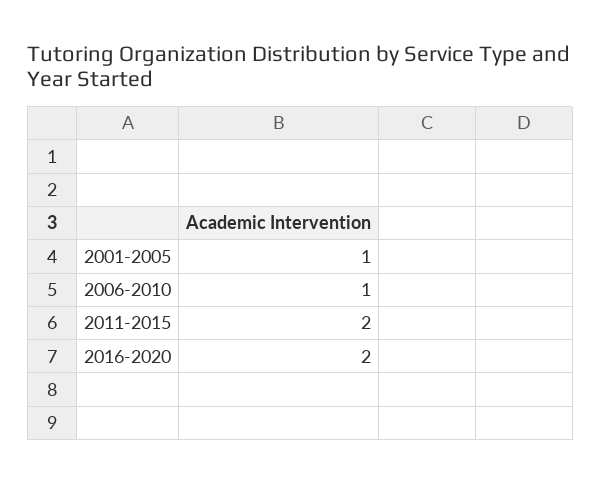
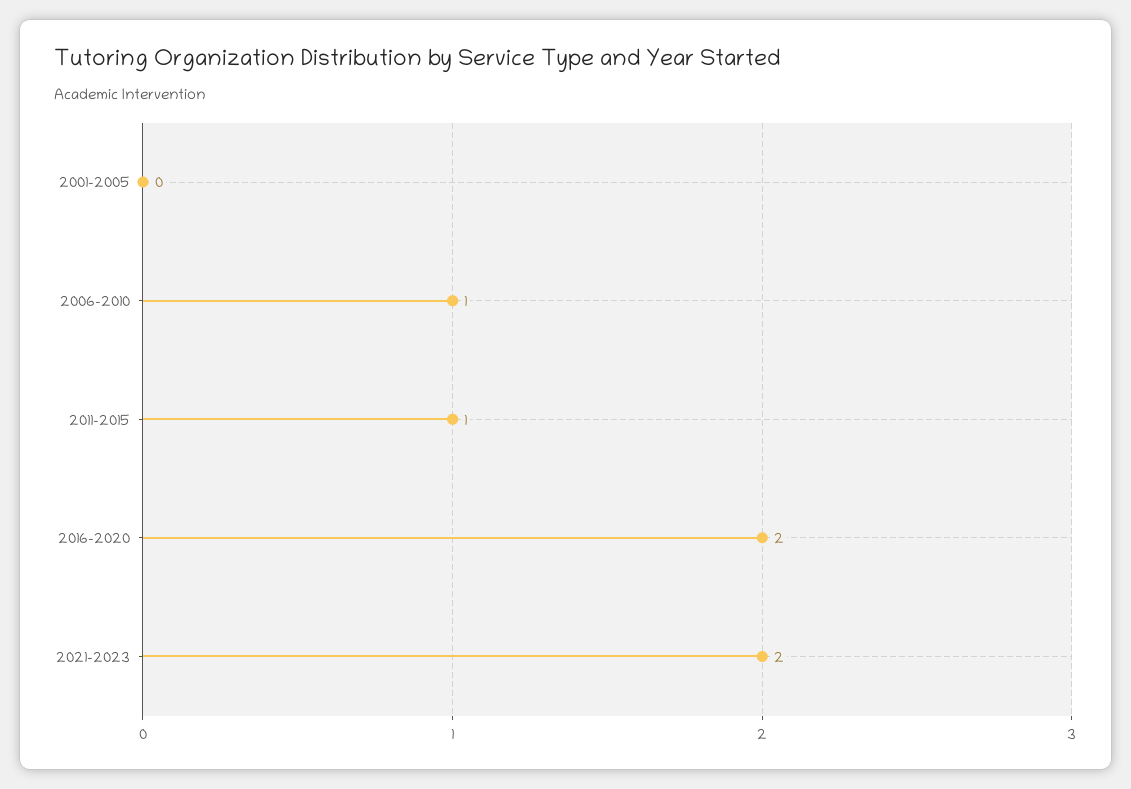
2001-2005: 1 -> 0
2011-2015: 2 -> 1
2021-2023: none -> 2

